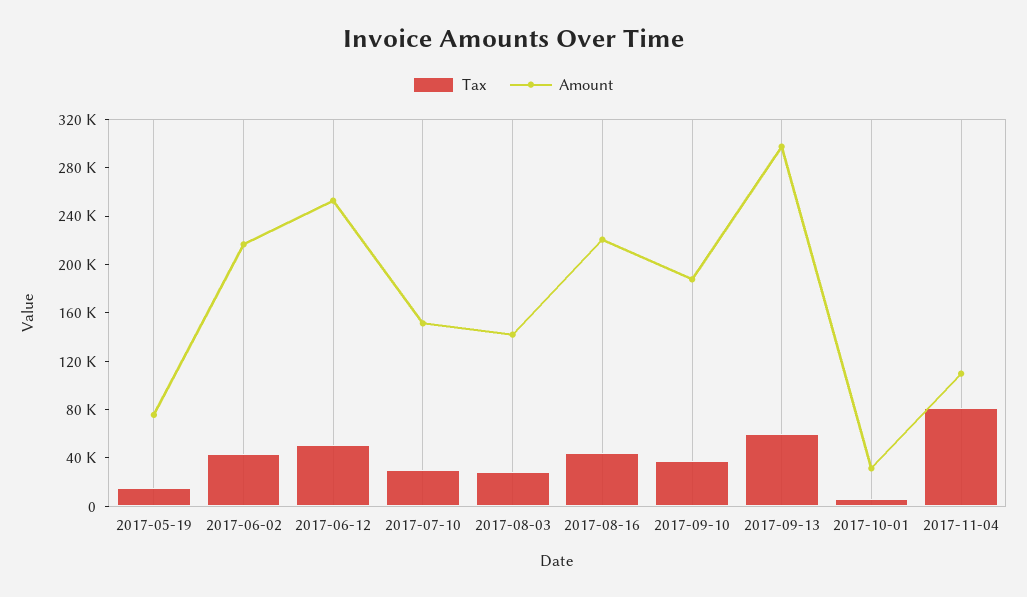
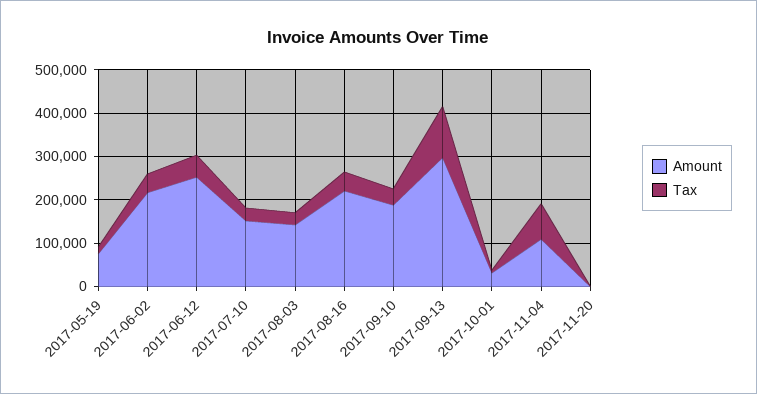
Tax, 2017-09-13: 60000 -> 120000
Amount, 2017-11-20: none -> 0
Tax, 2017-11-20: none -> 0

